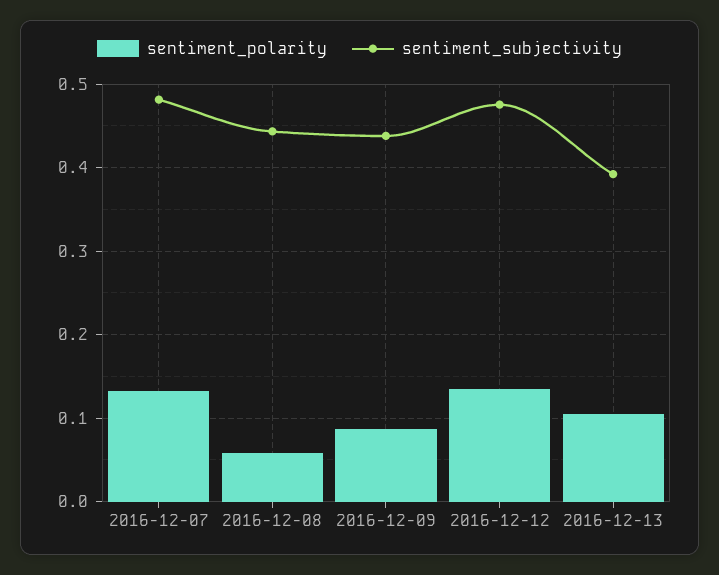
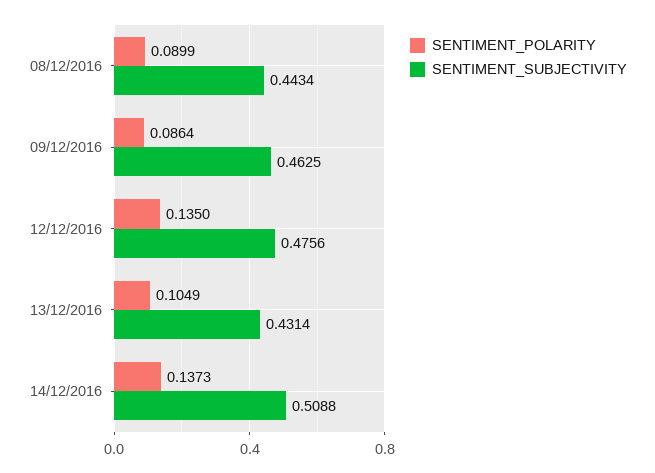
sentiment_polarity, 2016-12-07: 0.13 -> none
sentiment_subjectivity, 2016-12-07: 0.48 -> none
sentiment_polarity, 2016-12-08: 0.06 -> 0.0899
sentiment_subjectivity, 2016-12-09: 0.44 -> 0.4625
sentiment_subjectivity, 2016-12-13: 0.39 -> 0.4314
sentiment_polarity, 14/12/2016: none -> 0.1373
sentiment_subjectivity, 14/12/2016: none -> 0.5088

